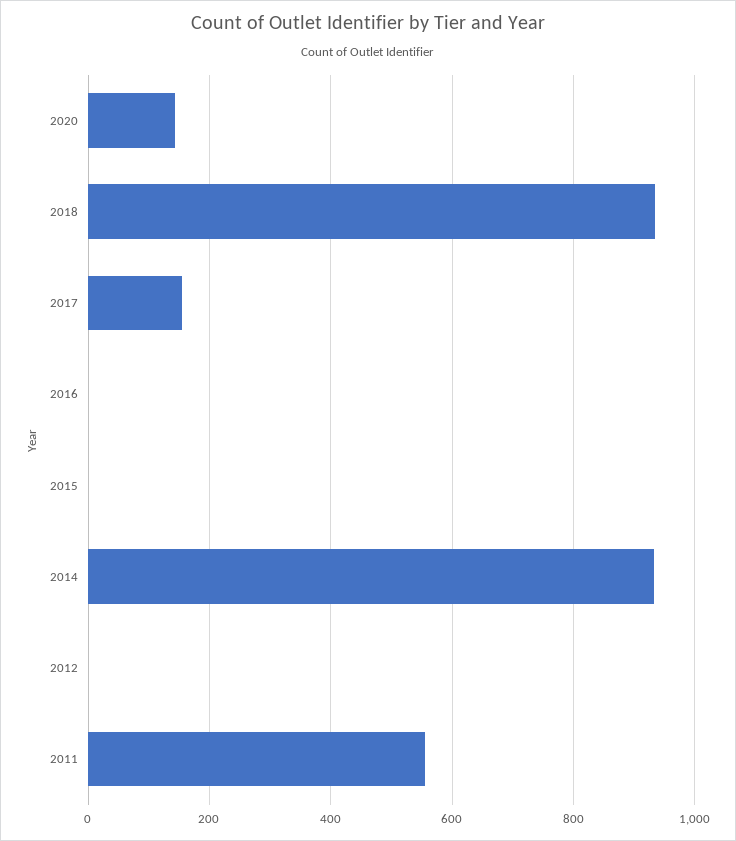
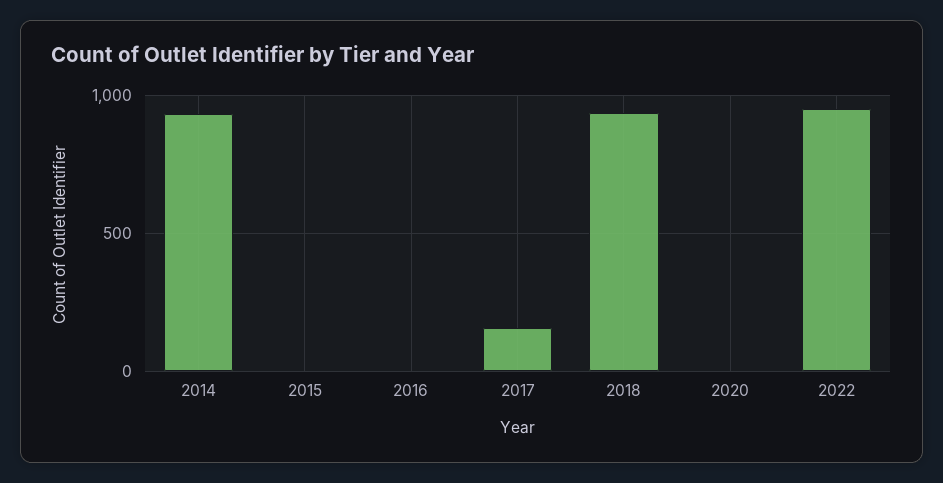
2020: 140 -> 0
2012: 0 -> none
2011: 560 -> none
2022: none -> 950

